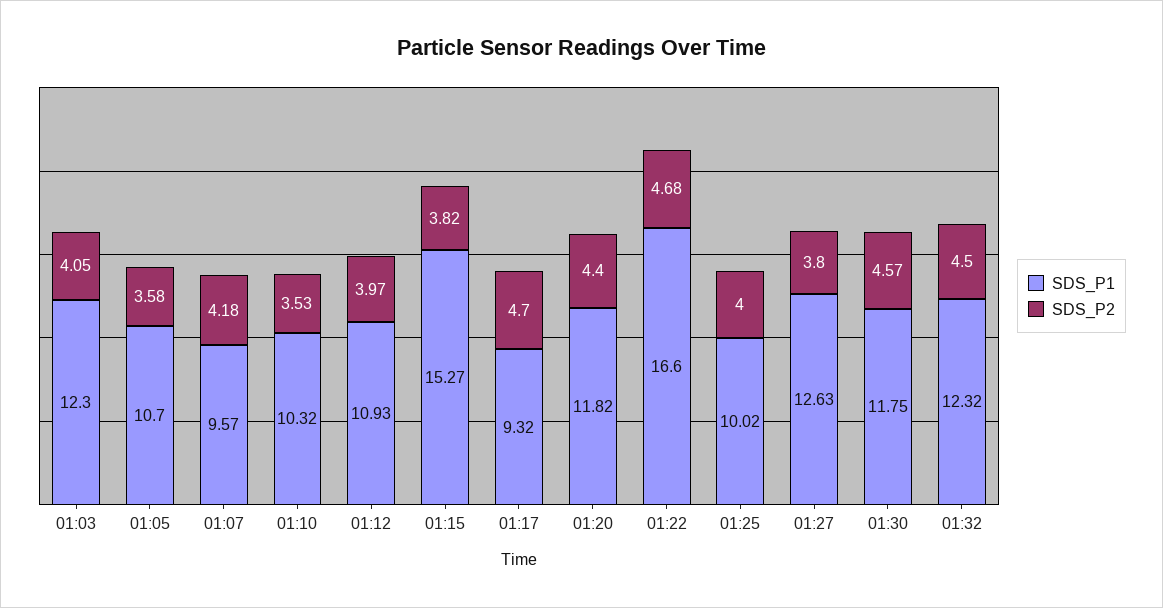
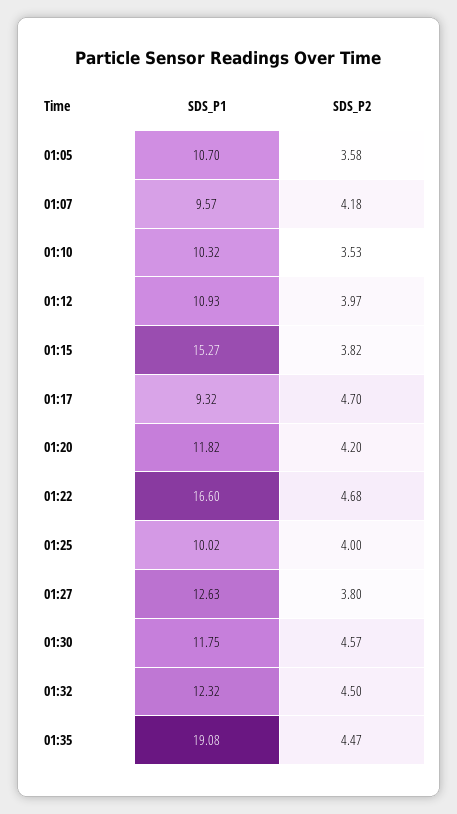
SDS_P1, 01:03: 12.3 -> none
SDS_P2, 01:03: 4.05 -> none
SDS_P2, 01:20: 4.4 -> 4.2
SDS_P1, 01:35: none -> 19.08
SDS_P2, 01:35: none -> 4.47

